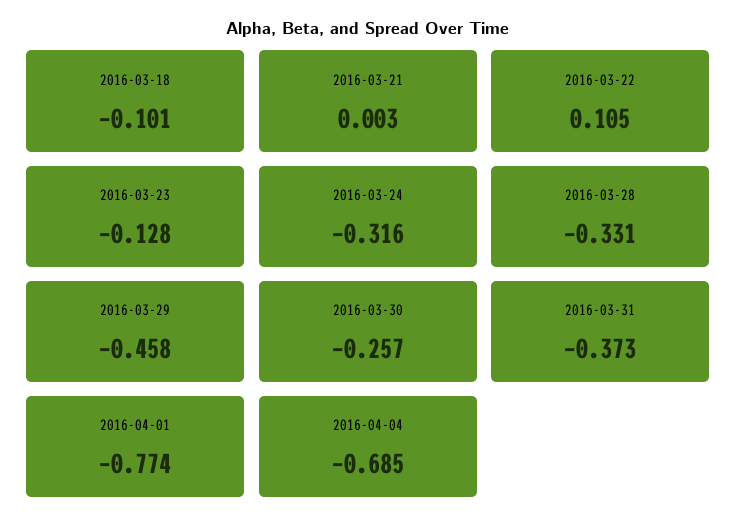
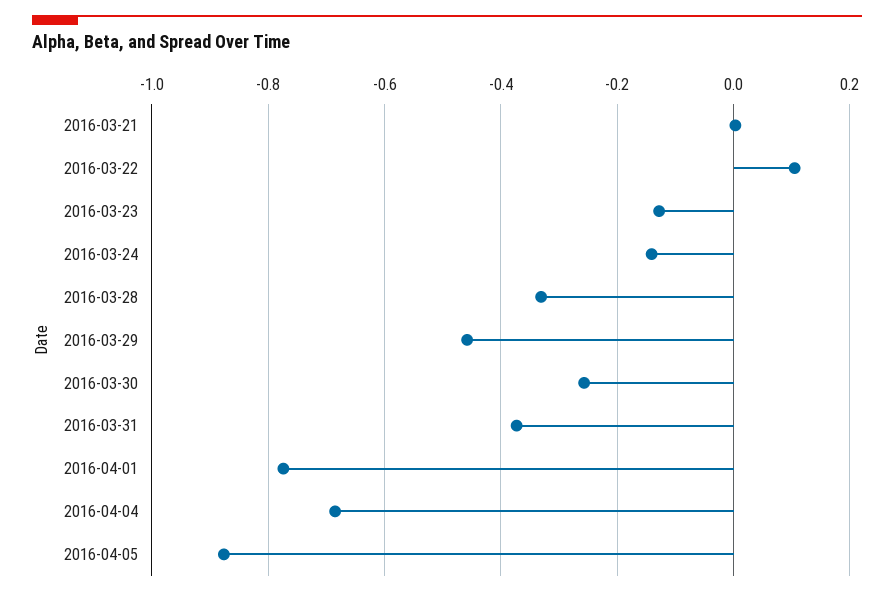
2016-03-18: -0.101 -> none
2016-03-24: -0.316 -> -0.14
2016-04-05: none -> -0.88

